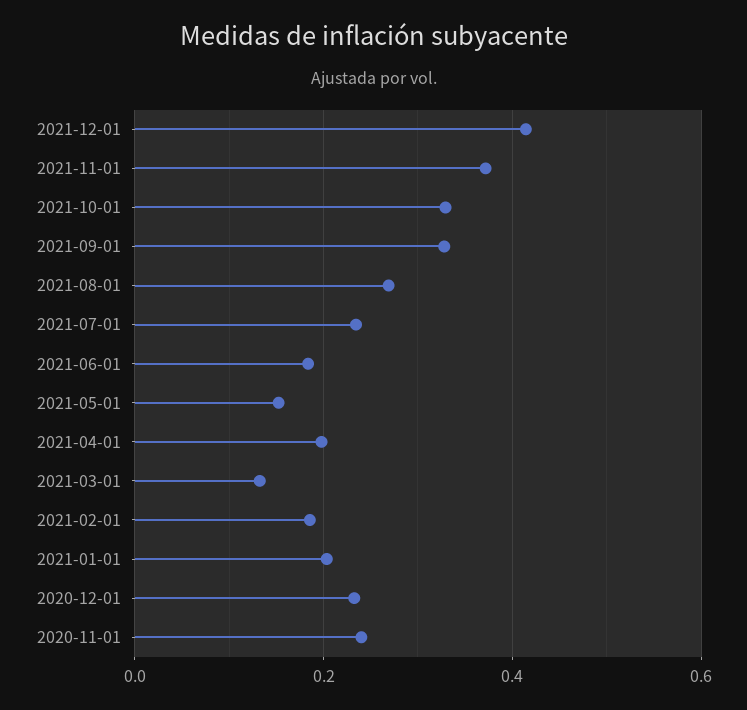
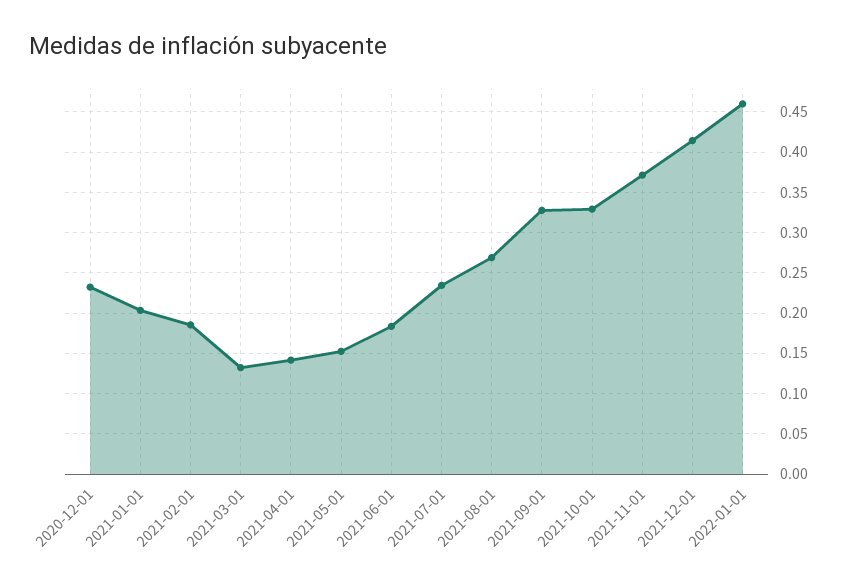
2021-04-01: 0.2 -> 0.14
2020-11-01: 0.24 -> none
2022-01-01: none -> 0.46

